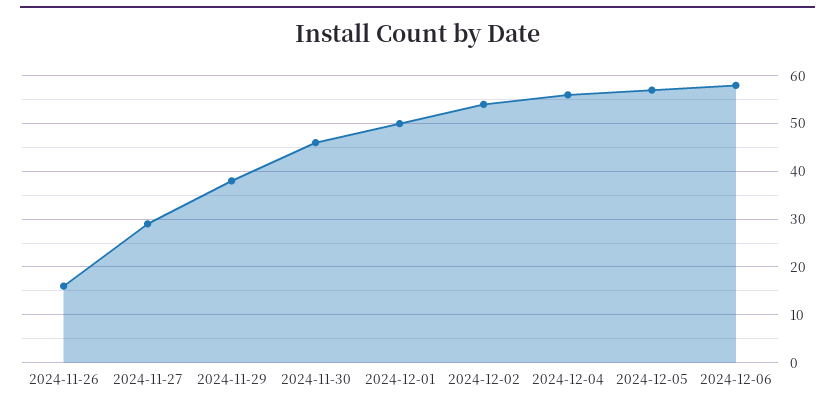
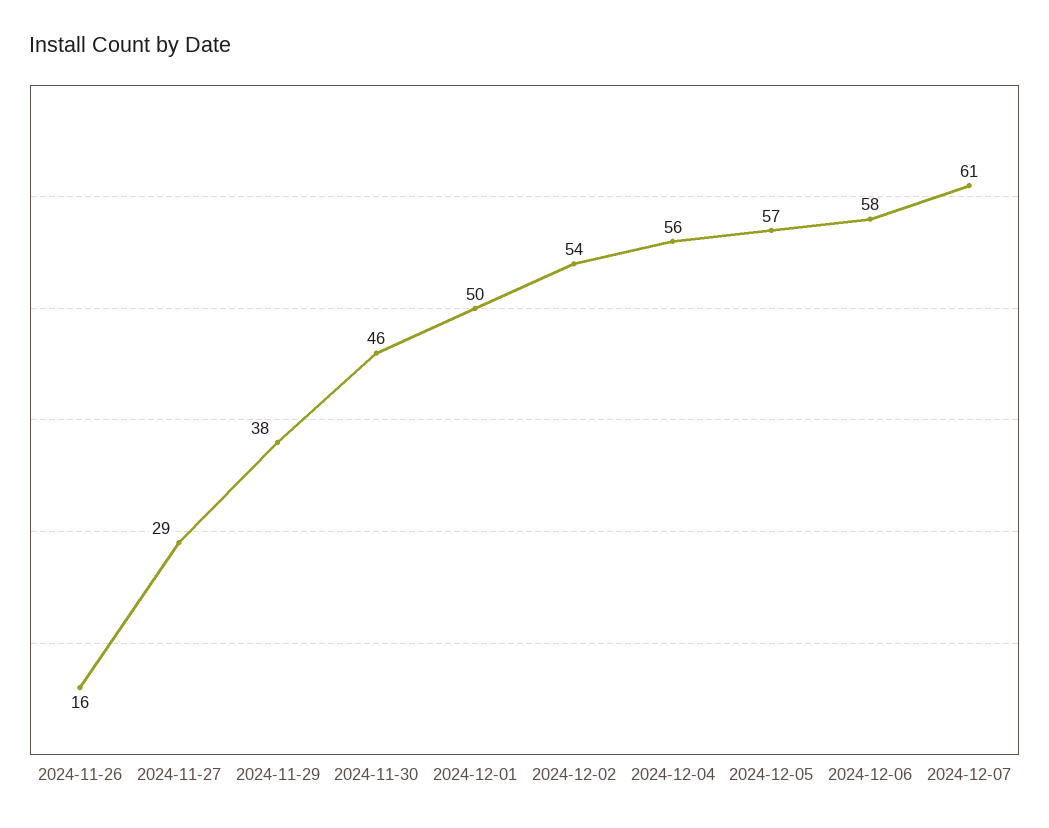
2024-12-07: none -> 61

